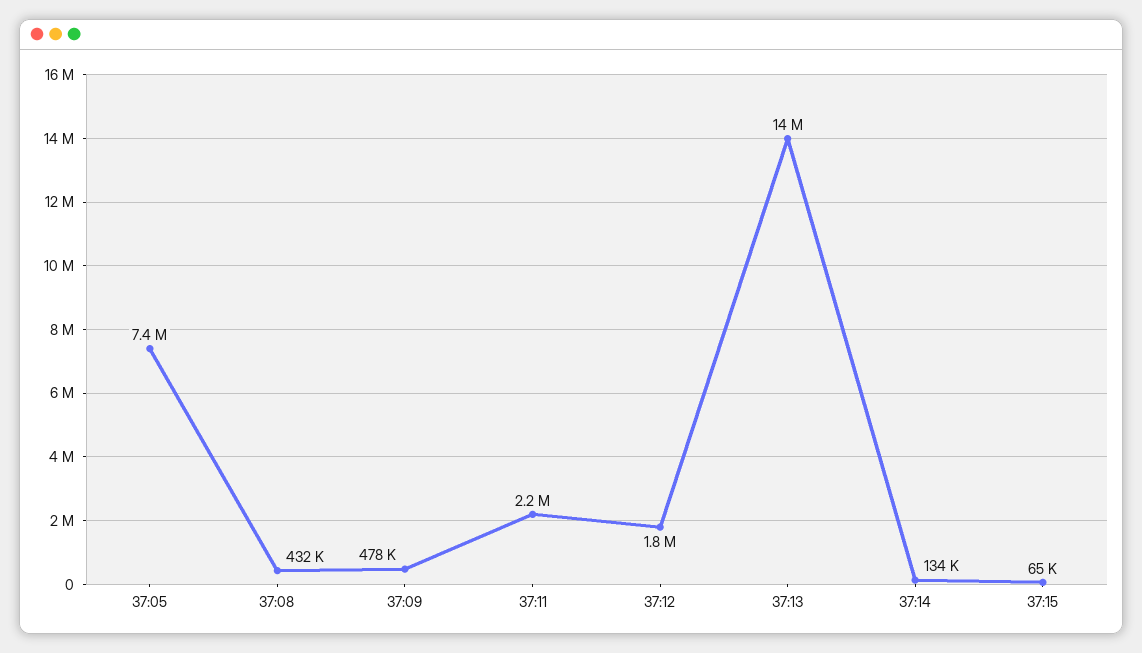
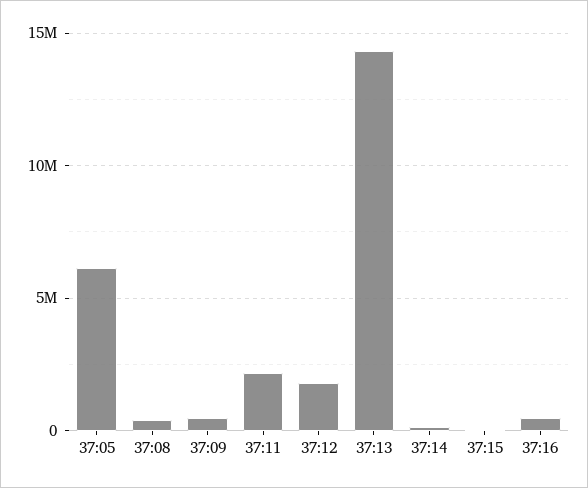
37:05: 7400000 -> 6000000
37:16: none -> 500000

